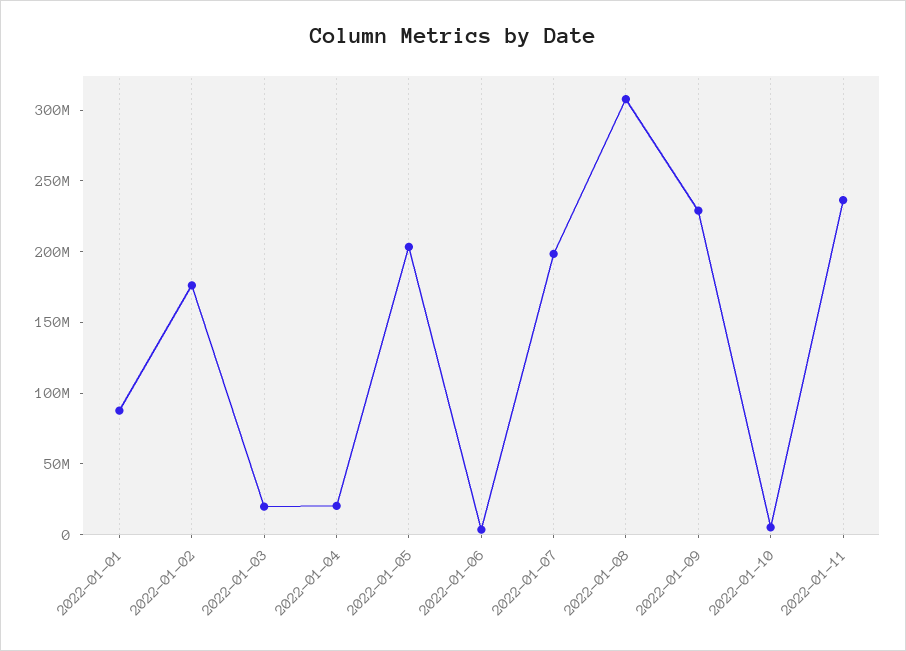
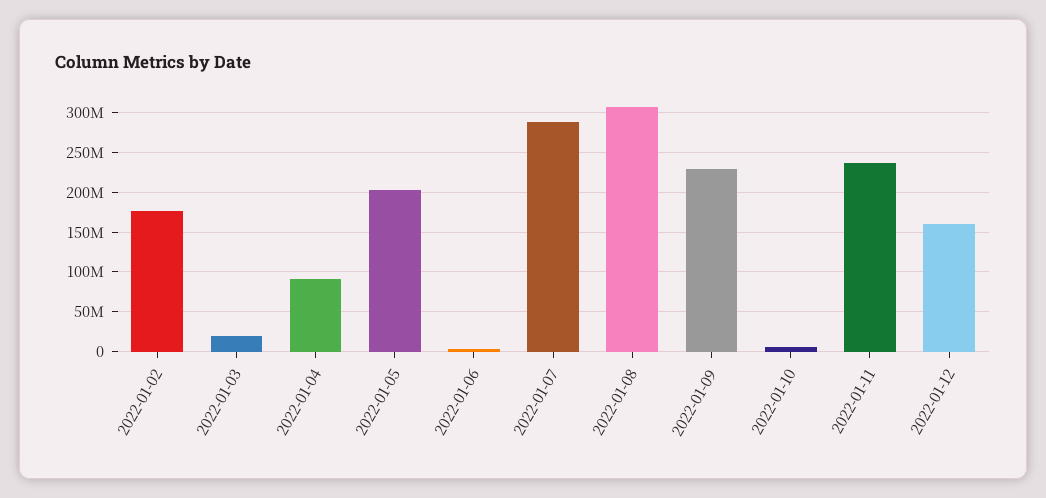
2022-01-01: 90000000 -> none
2022-01-04: 20000000 -> 90000000
2022-01-07: 200000000 -> 290000000
2022-01-12: none -> 160000000

